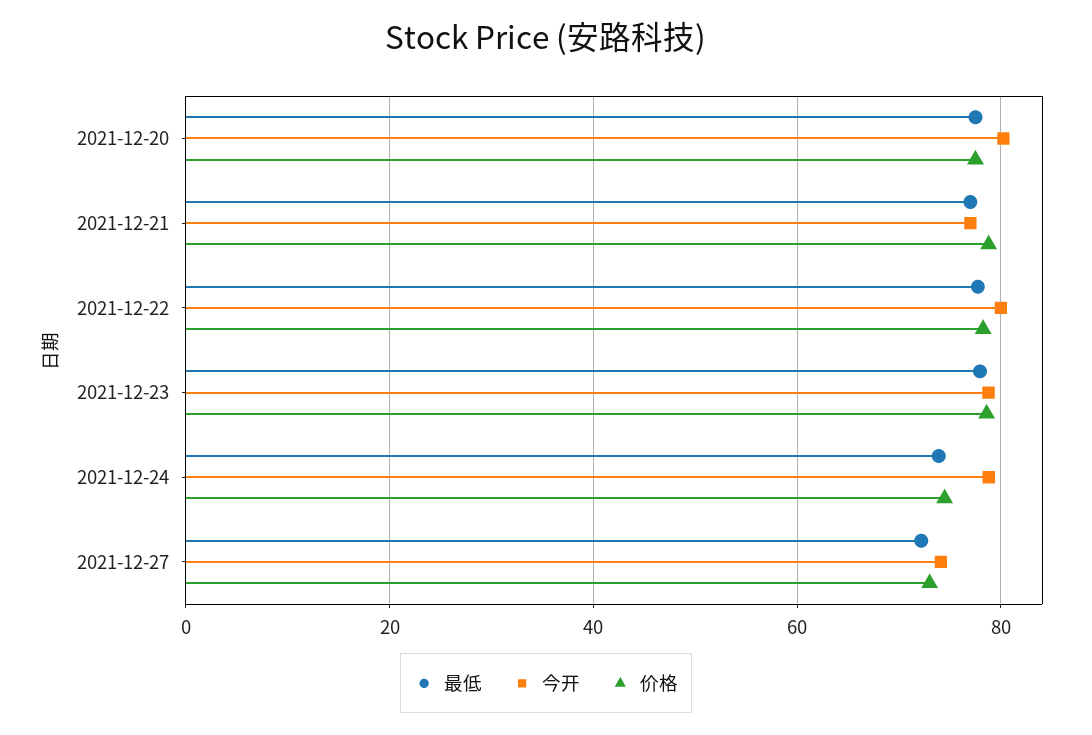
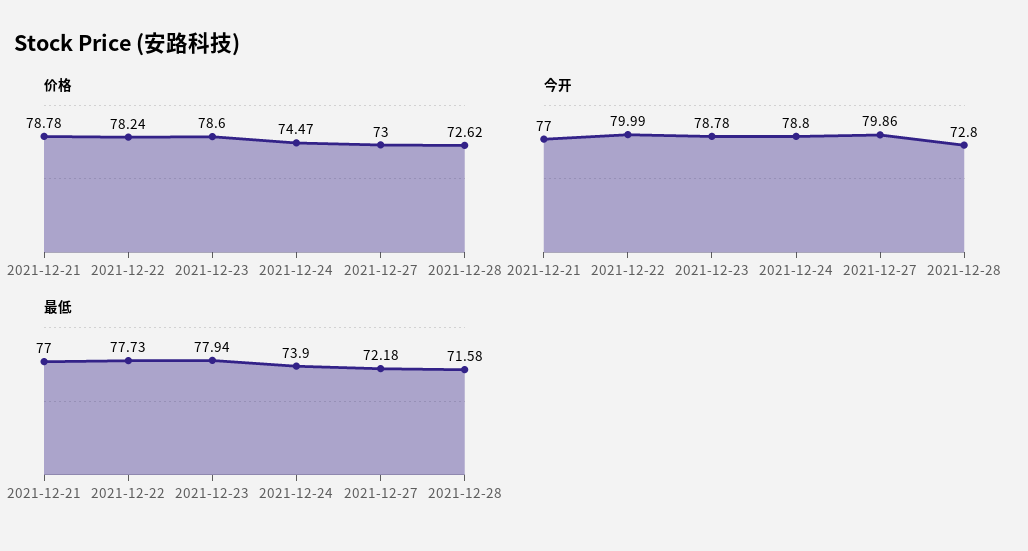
最低, 2021-12-20: 78 -> none
今开, 2021-12-20: 80 -> none
价格, 2021-12-20: 78 -> none
今开, 2021-12-27: 74 -> 79.86
价格, 2021-12-28: none -> 72.62
今开, 2021-12-28: none -> 72.8
最低, 2021-12-28: none -> 71.58

